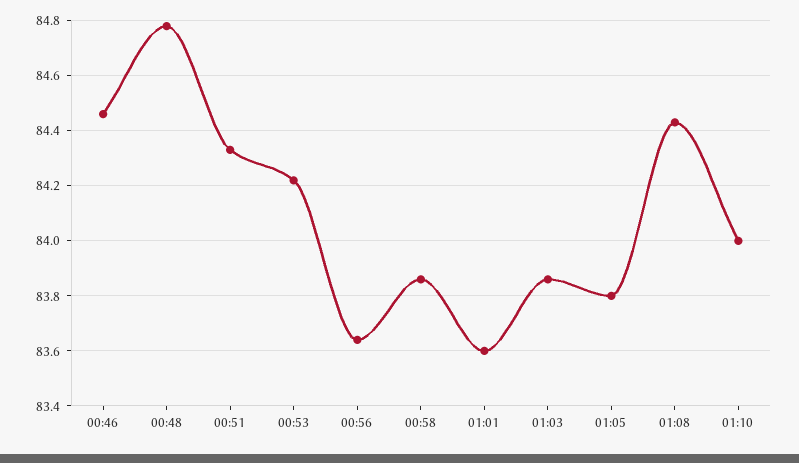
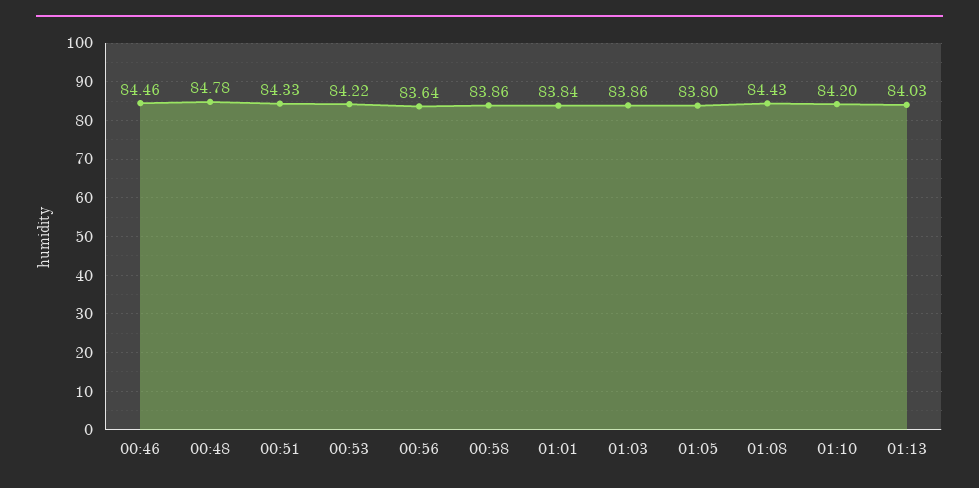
01:01: 83.6 -> 83.84
01:10: 84 -> 84.2
01:13: none -> 84.03

